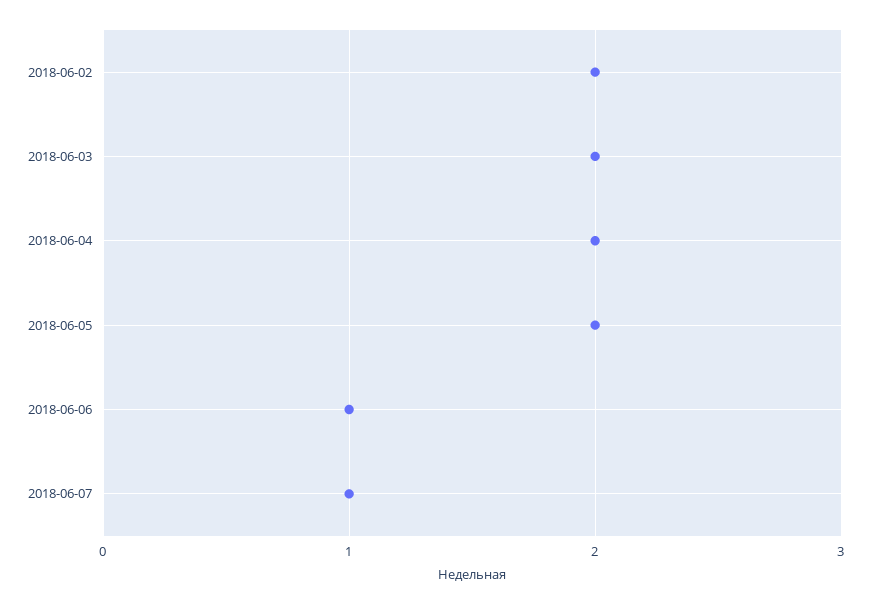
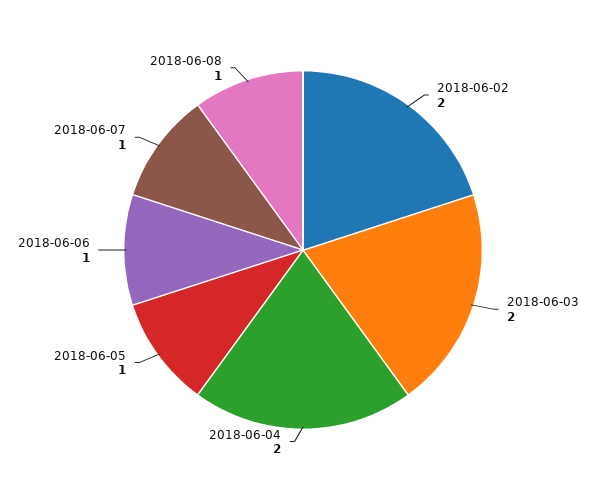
2018-06-05: 2 -> 1
2018-06-08: none -> 1

